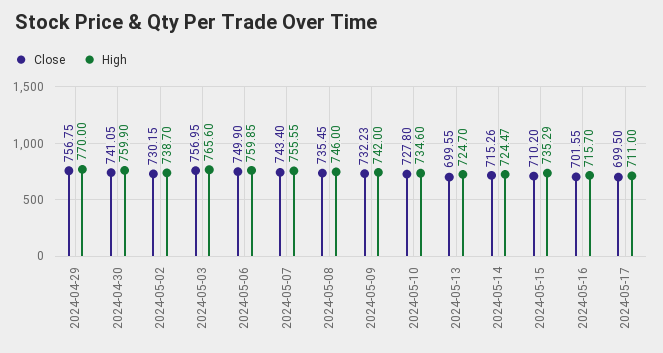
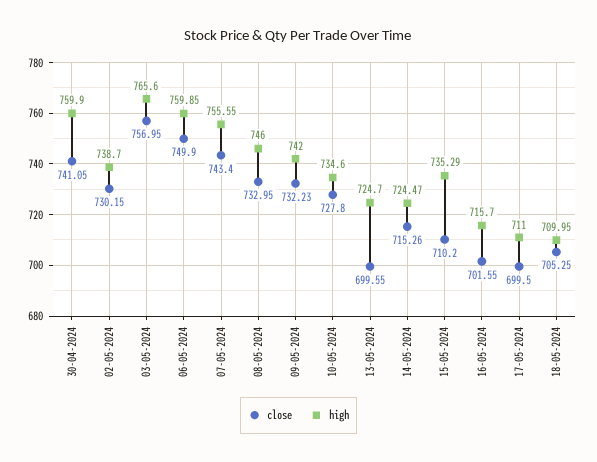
Close, 2024-04-29: 756.75 -> none
High, 2024-04-29: 770 -> none
Close, 2024-05-08: 735.45 -> 732.95
Close, 18-05-2024: none -> 705.25
High, 18-05-2024: none -> 709.95

